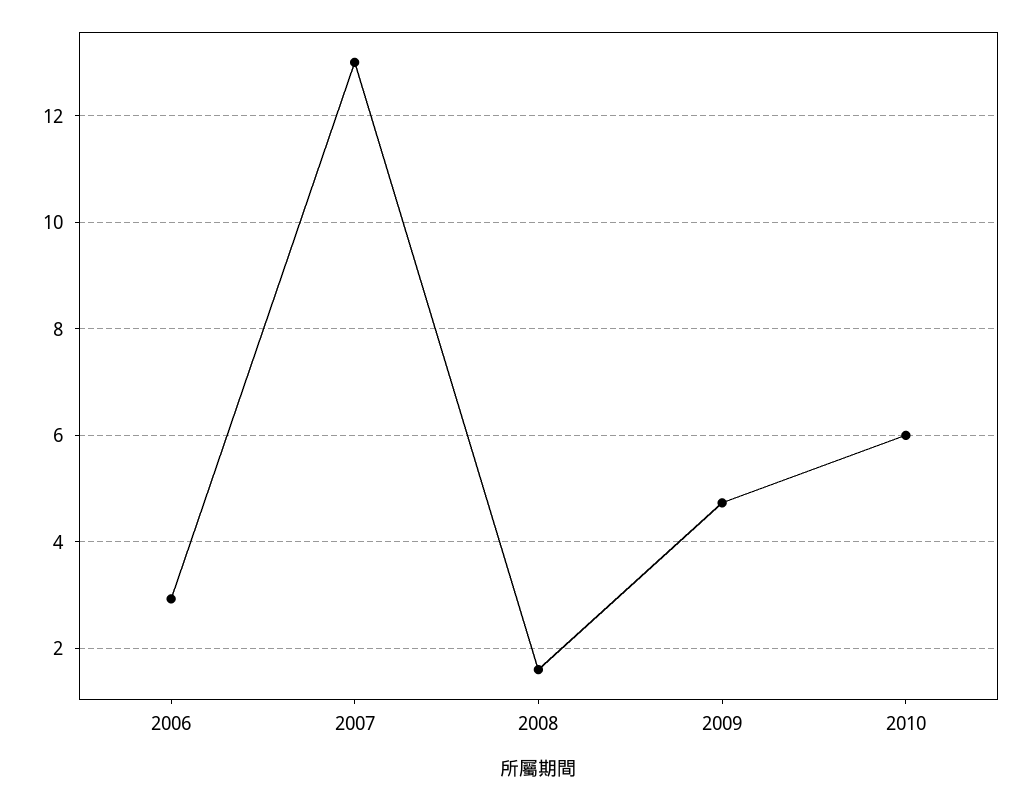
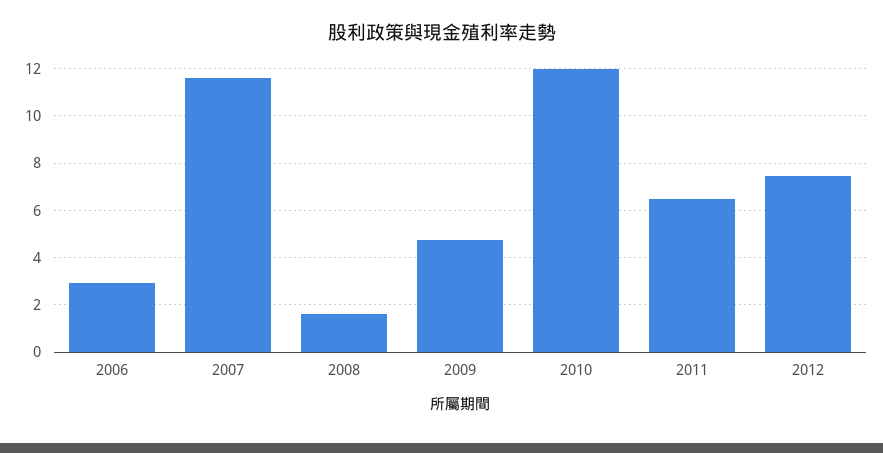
2007: 13 -> 11.5
2010: 6 -> 12
2011: none -> 6.5
2012: none -> 7.5

